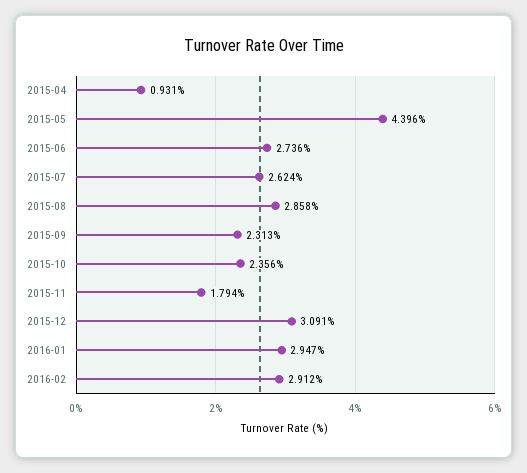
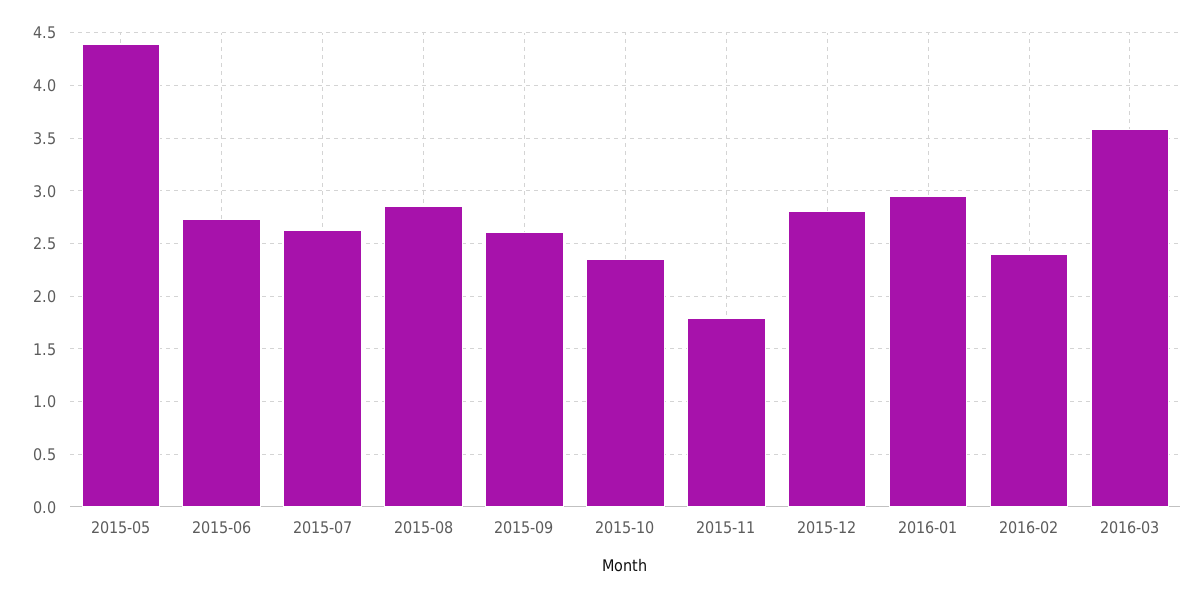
2015-04: 0.931 -> none
2015-09: 2.313 -> 2.6
2015-12: 3.091 -> 2.8
2016-02: 2.912 -> 2.4
2016-03: none -> 3.6

